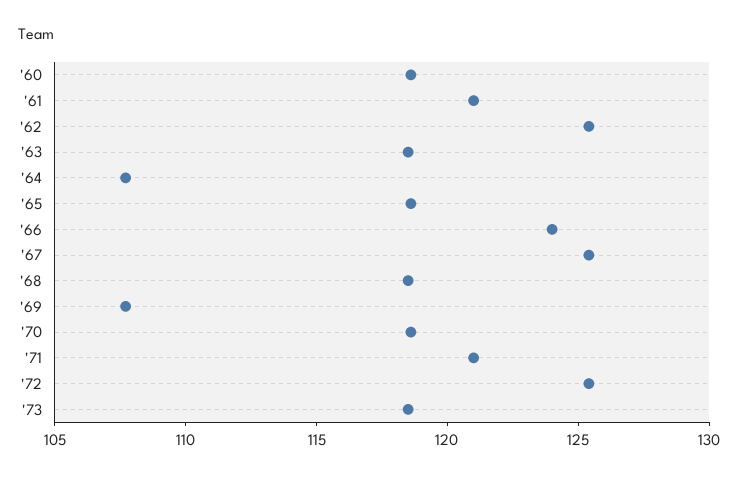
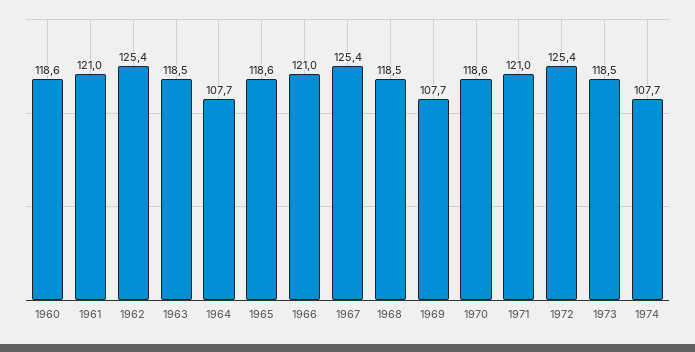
'66: 124 -> 121
1974: none -> 107.7

